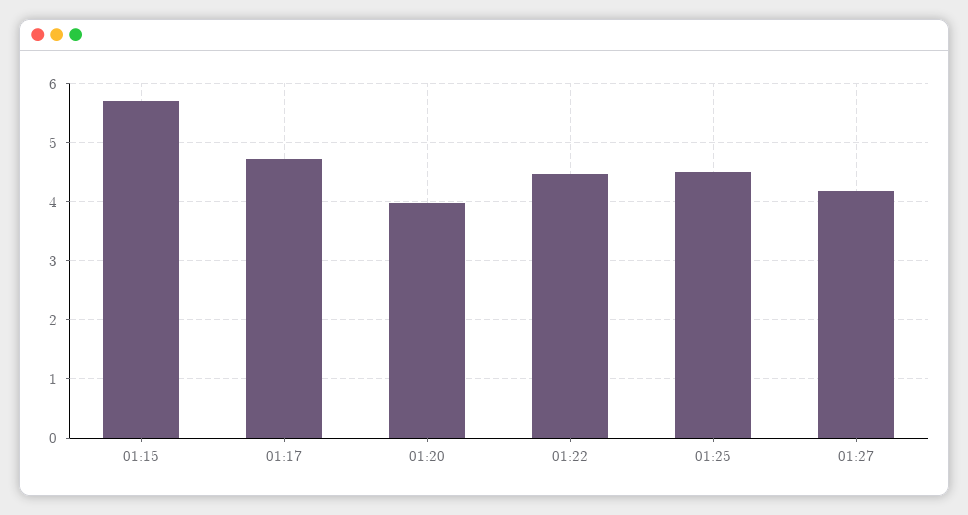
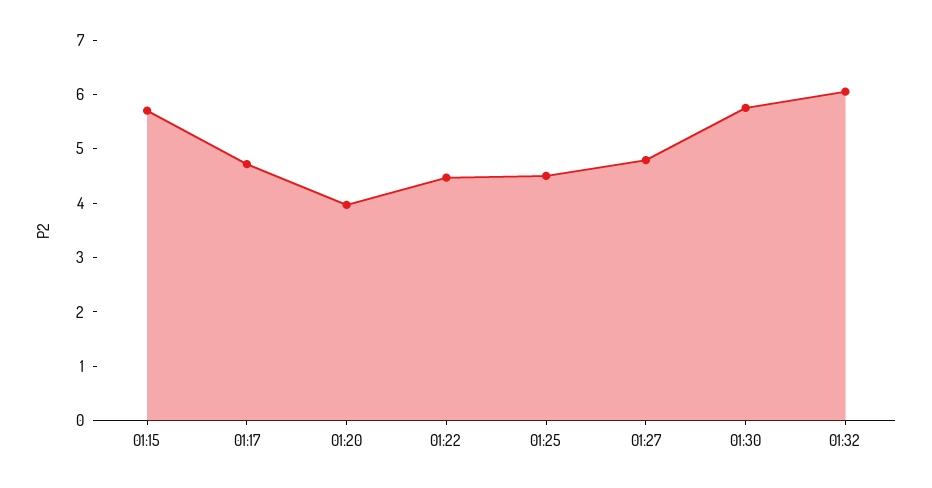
01:27: 4.2 -> 4.8
01:30: none -> 5.8
01:32: none -> 6

